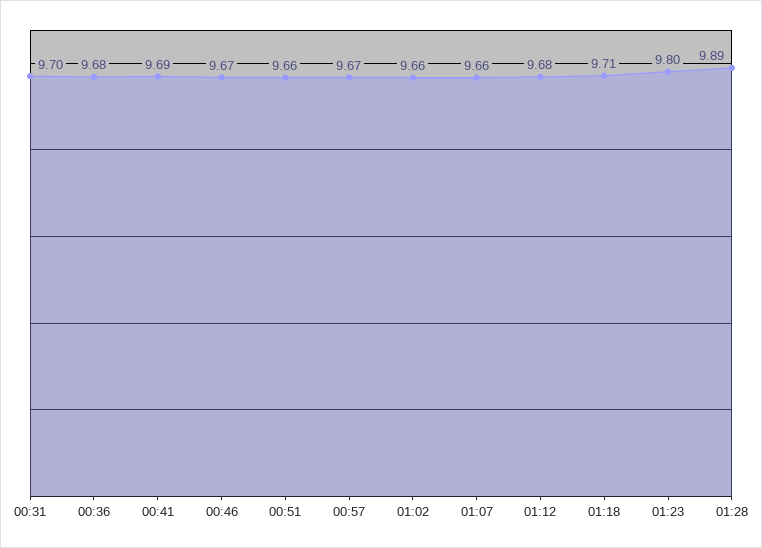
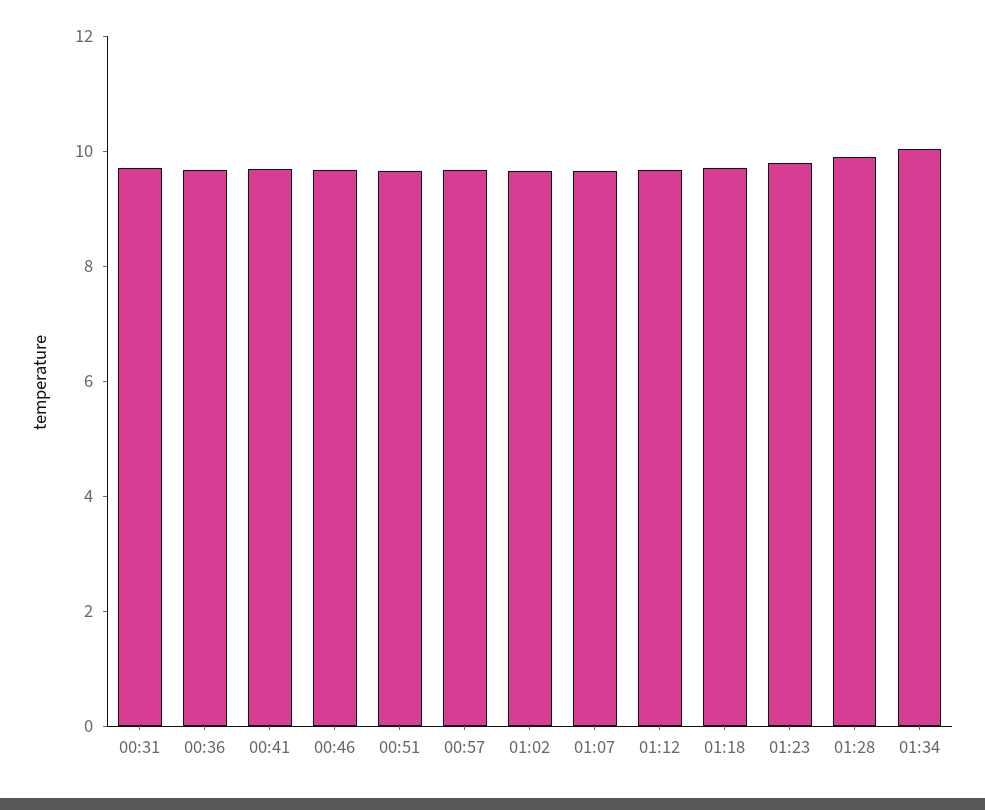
01:34: none -> 10

